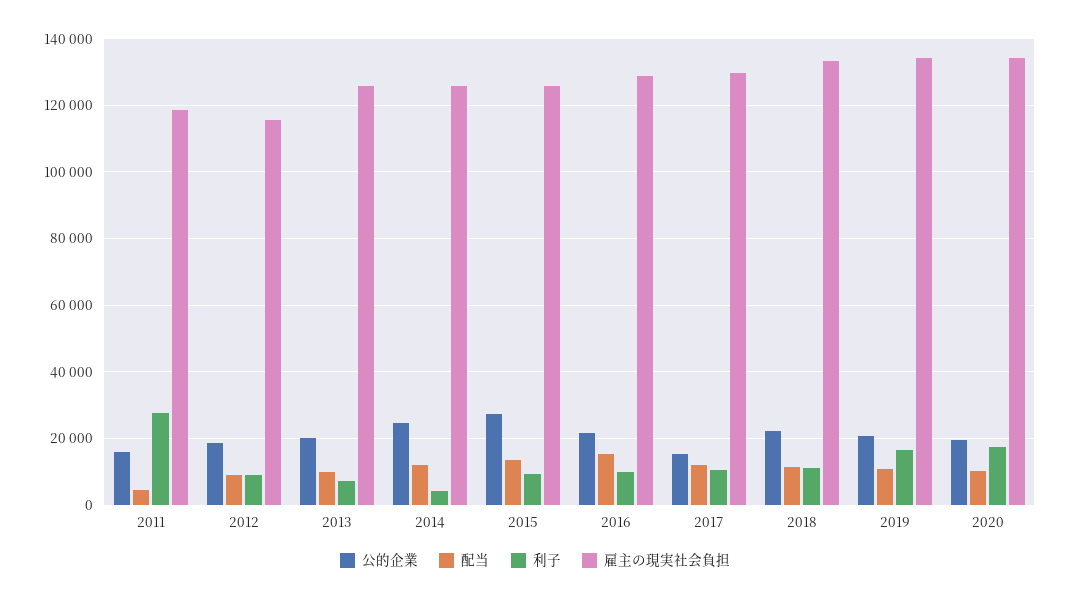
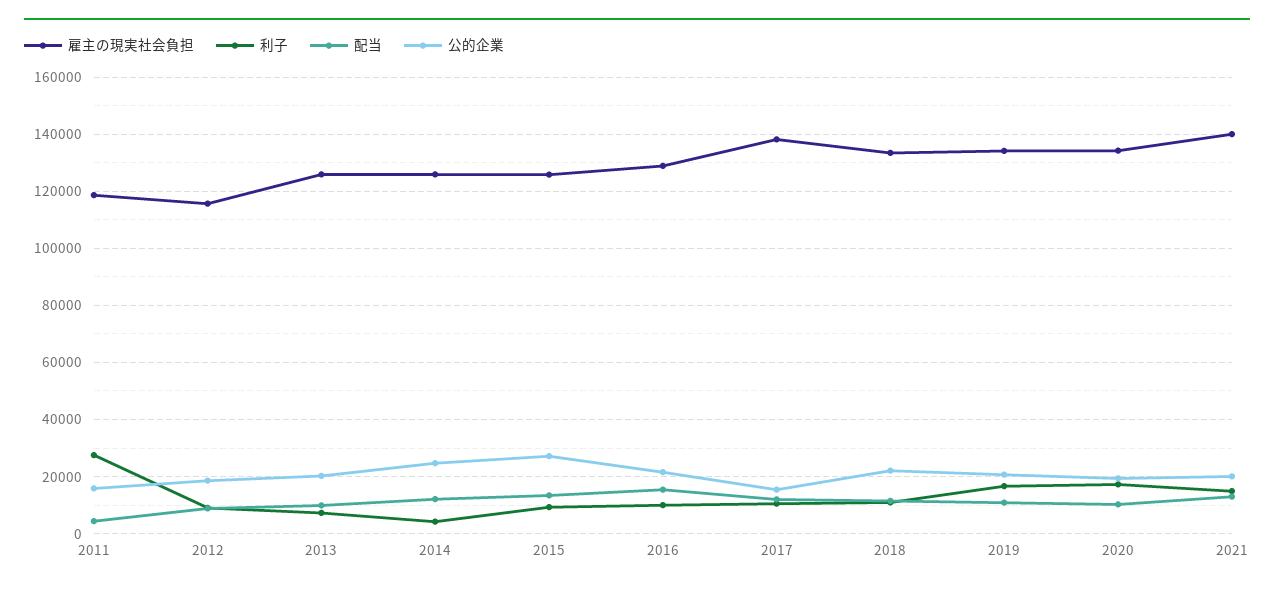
雇主の現実社会負担, 2017: 130000 -> 137500
雇主の現実社会負担, 2021: none -> 140000
利子, 2021: none -> 15000
配当, 2021: none -> 12500
公的企業, 2021: none -> 20000

